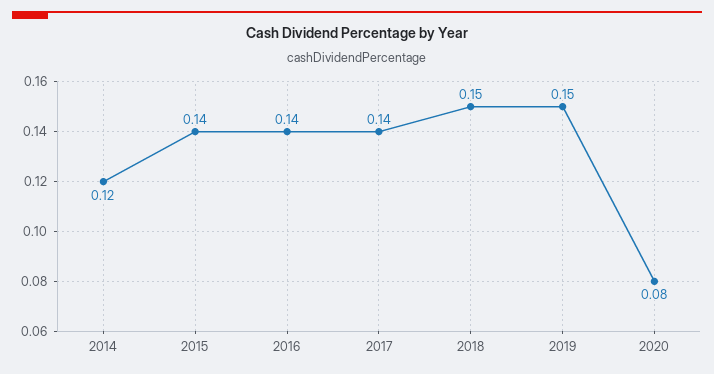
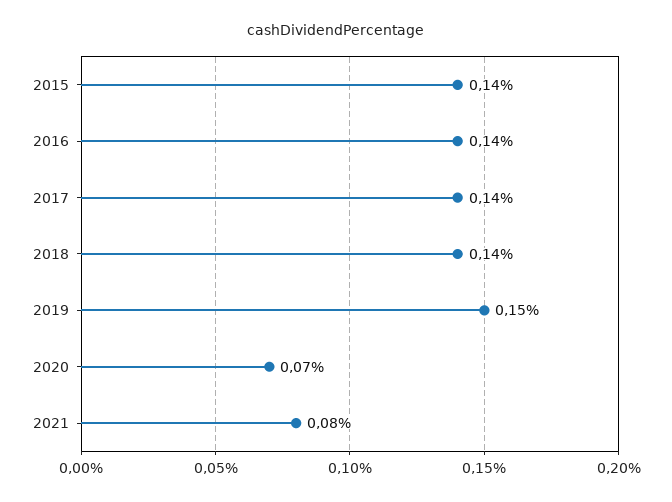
2014: 0.12 -> none
2018: 0.15 -> 0.14
2020: 0.08 -> 0.07
2021: none -> 0.08

